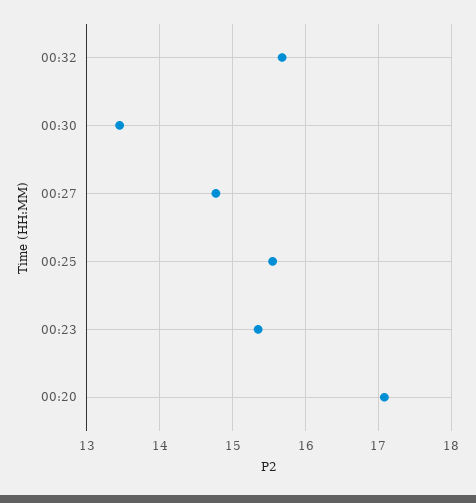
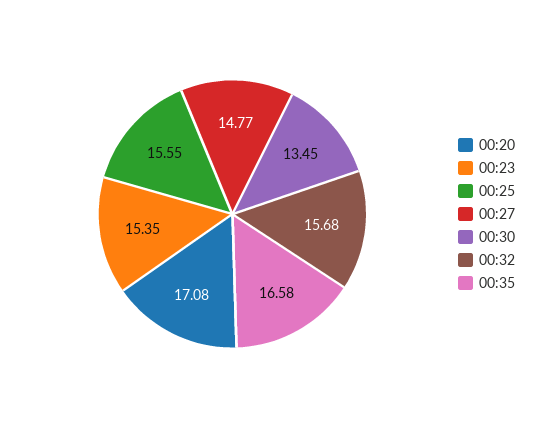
00:35: none -> 16.58

